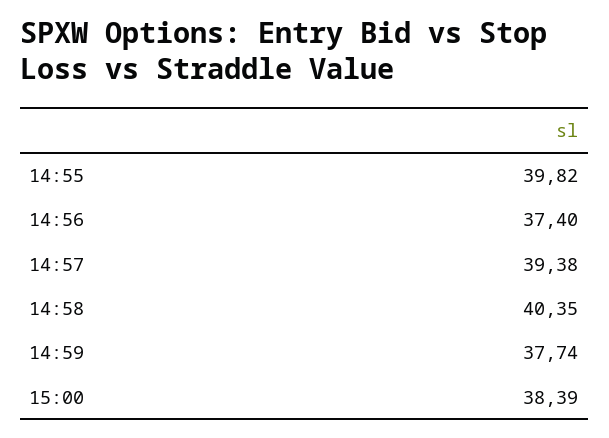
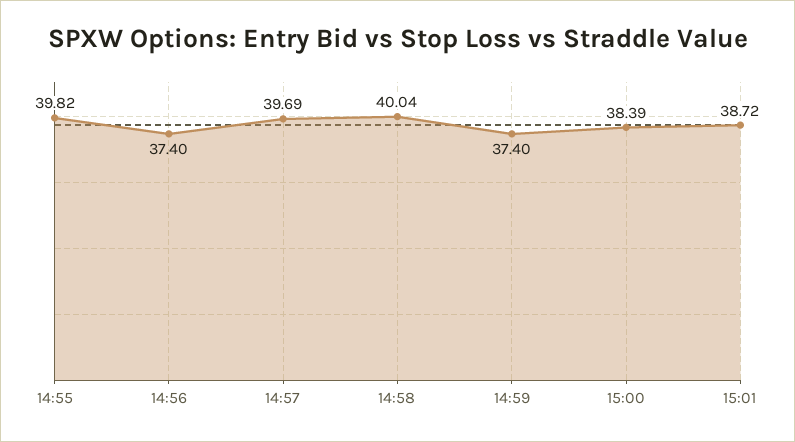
14:57: 39.38 -> 39.69
14:58: 40.35 -> 40.04
14:59: 37.74 -> 37.4
15:01: none -> 38.72

